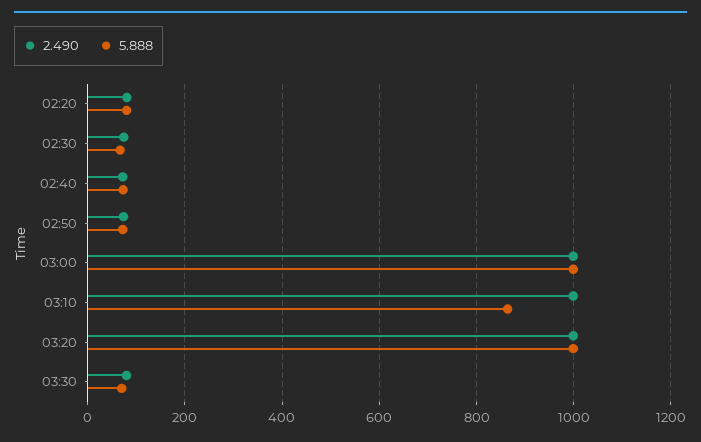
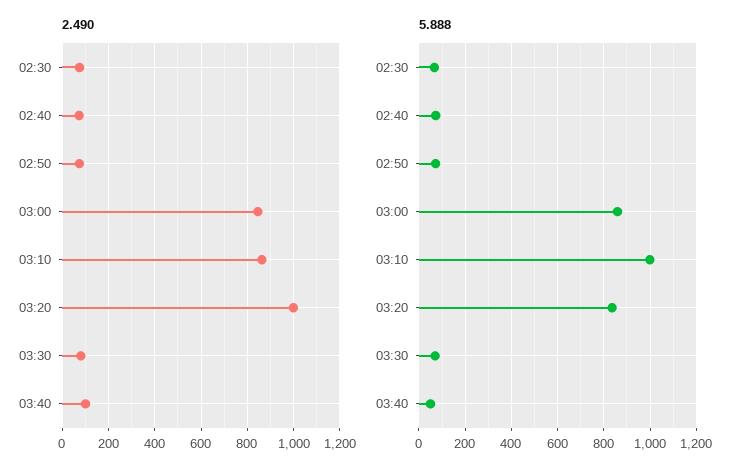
2.490, 02:20: 80 -> none
5.888, 02:20: 80 -> none
2.490, 03:00: 1000 -> 850
5.888, 03:00: 1000 -> 850
2.490, 03:10: 1000 -> 850
5.888, 03:10: 860 -> 1000
5.888, 03:20: 1000 -> 850
2.490, 03:40: none -> 100
5.888, 03:40: none -> 50

